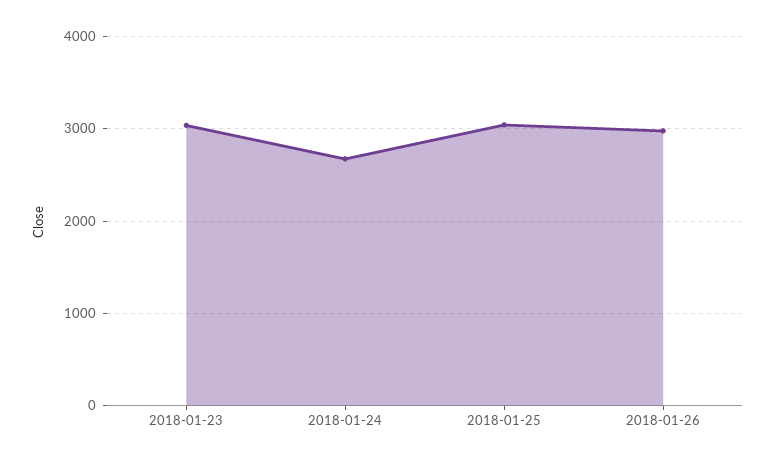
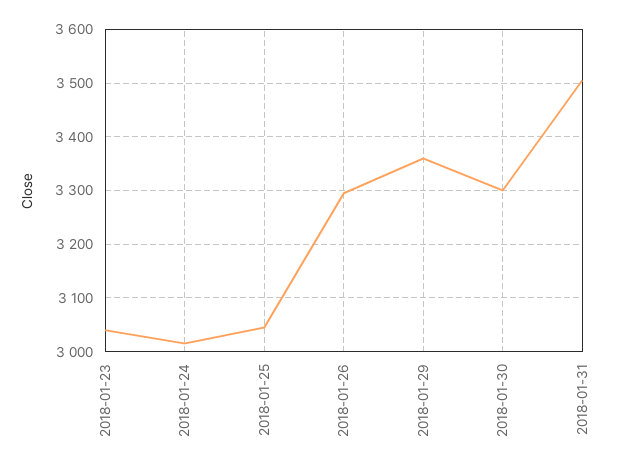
2018-01-24: 2700 -> 3020
2018-01-26: 3000 -> 3300
2018-01-29: none -> 3360
2018-01-30: none -> 3300
2018-01-31: none -> 3500

